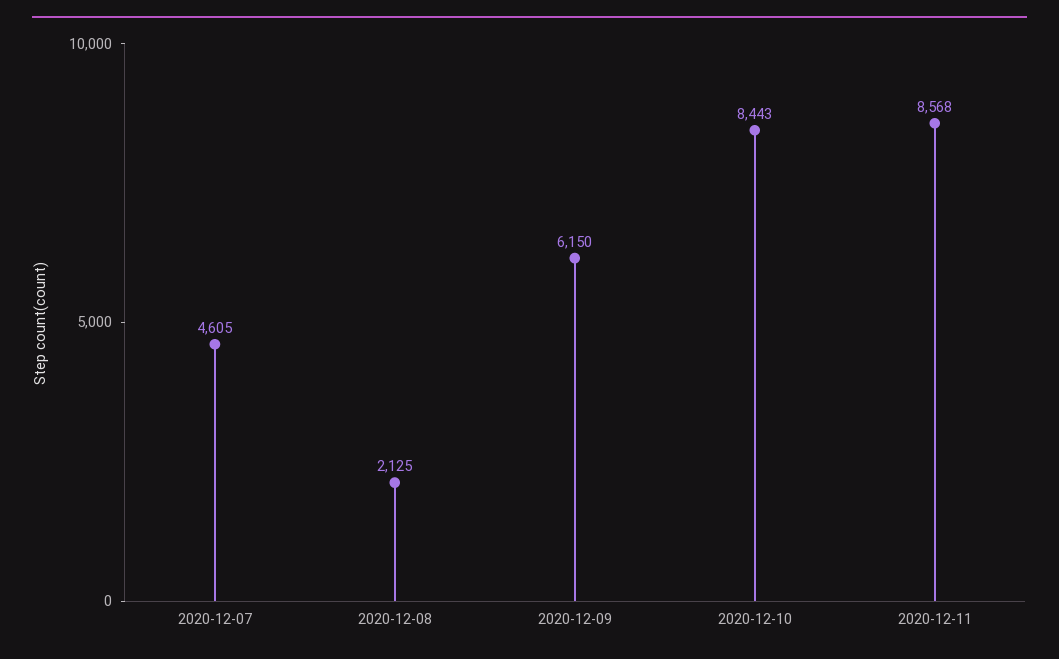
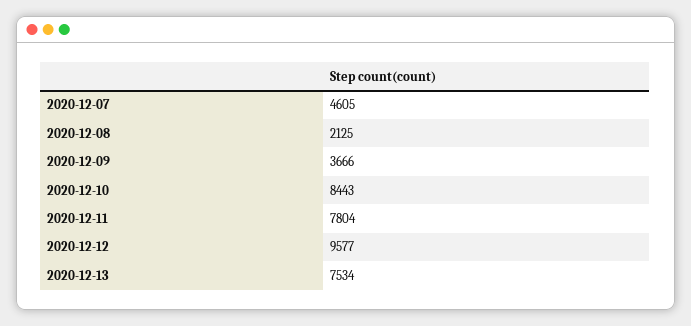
2020-12-09: 6150 -> 3666
2020-12-11: 8568 -> 7804
2020-12-12: none -> 9577
2020-12-13: none -> 7534

